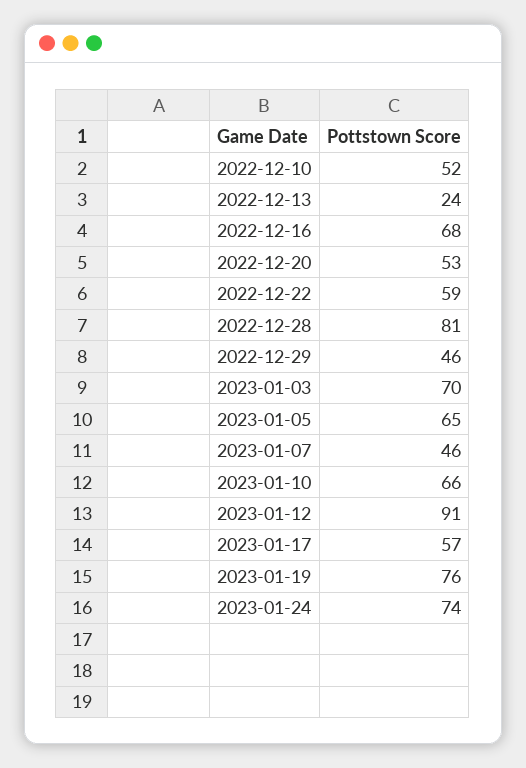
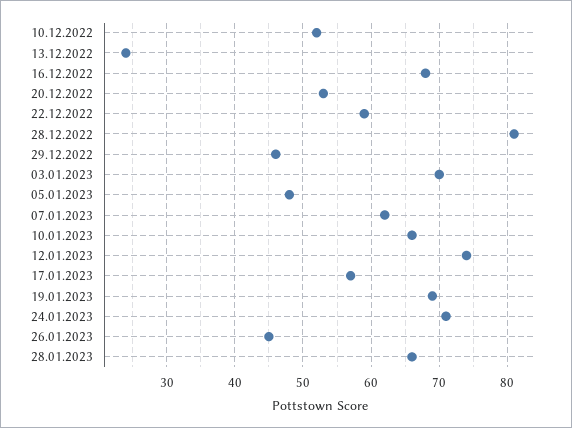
2023-01-05: 65 -> 48
2023-01-07: 46 -> 62
2023-01-12: 91 -> 74
2023-01-19: 76 -> 69
2023-01-24: 74 -> 71
26.01.2023: none -> 45
28.01.2023: none -> 66

